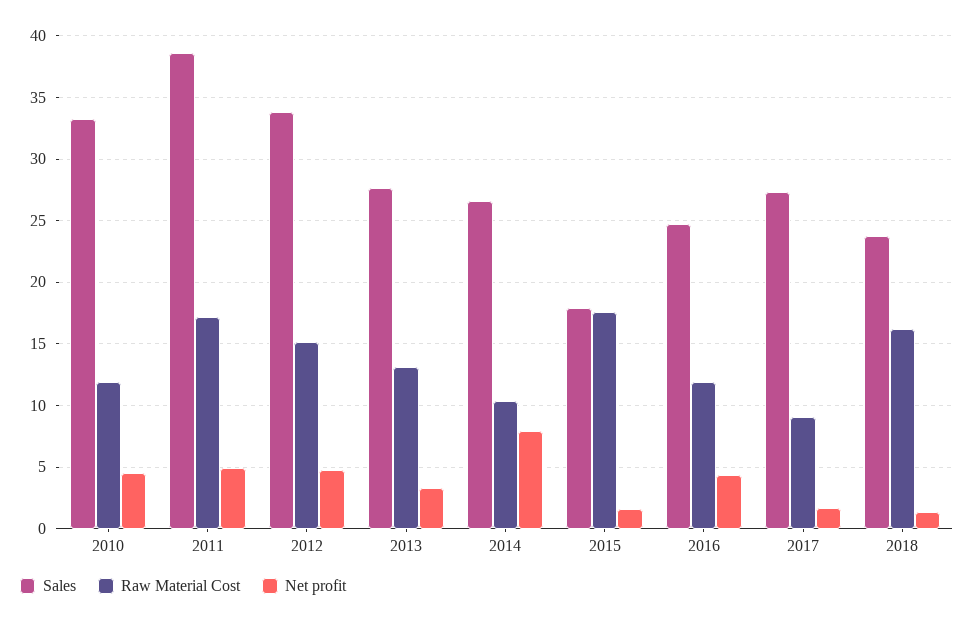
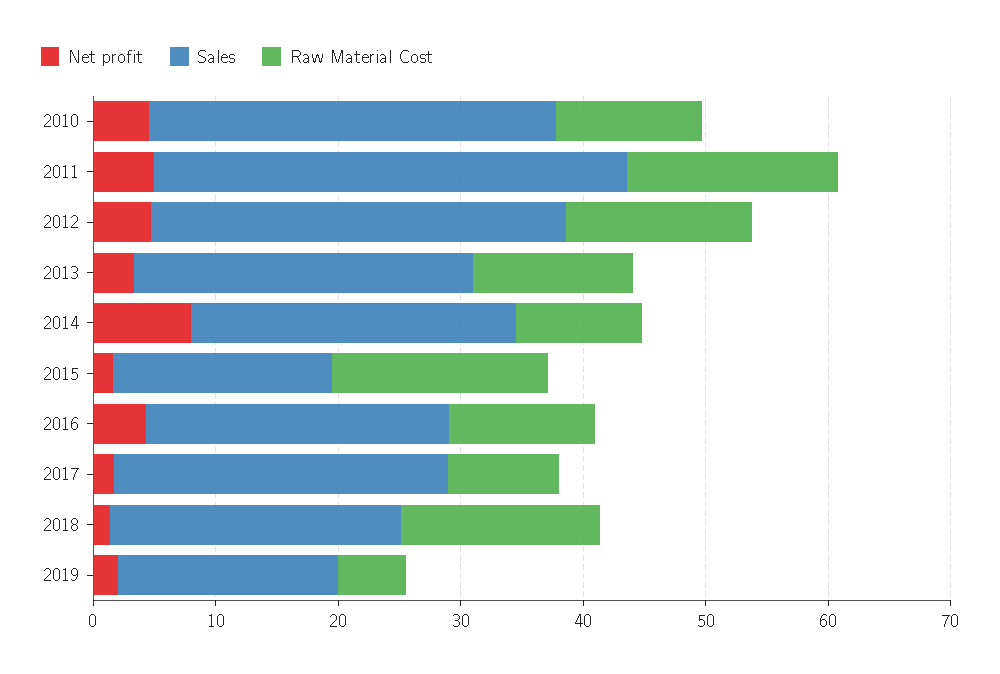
Net profit, 2019: none -> 2
Sales, 2019: none -> 18
Raw Material Cost, 2019: none -> 6

